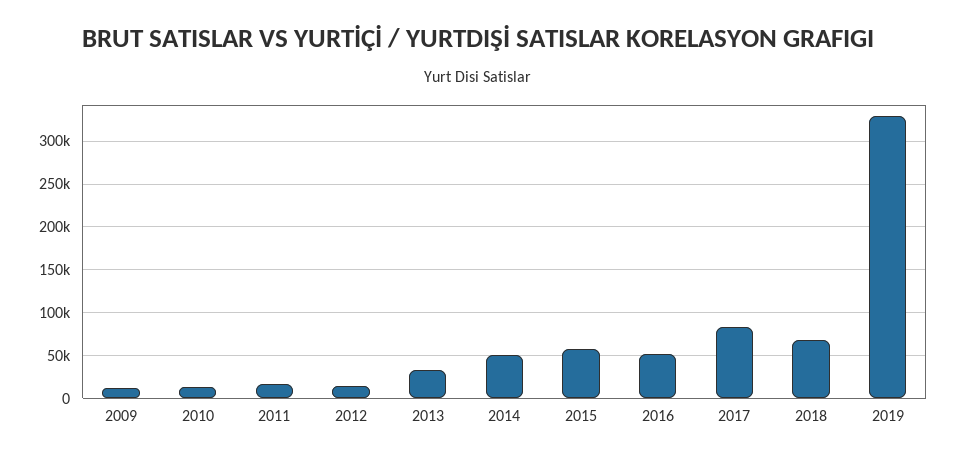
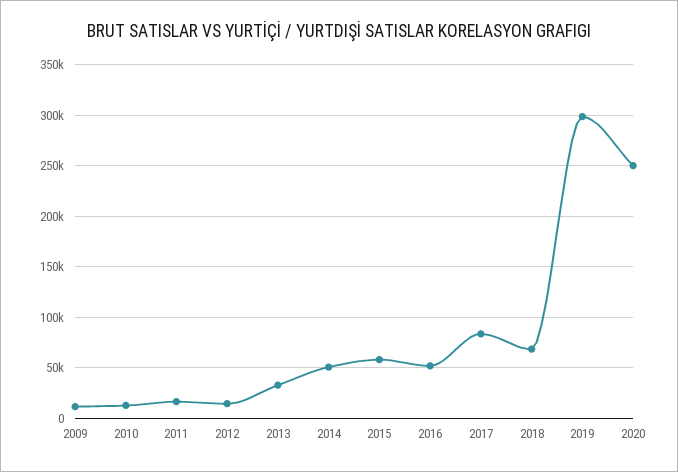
2019: 330000 -> 300000
2020: none -> 250000

